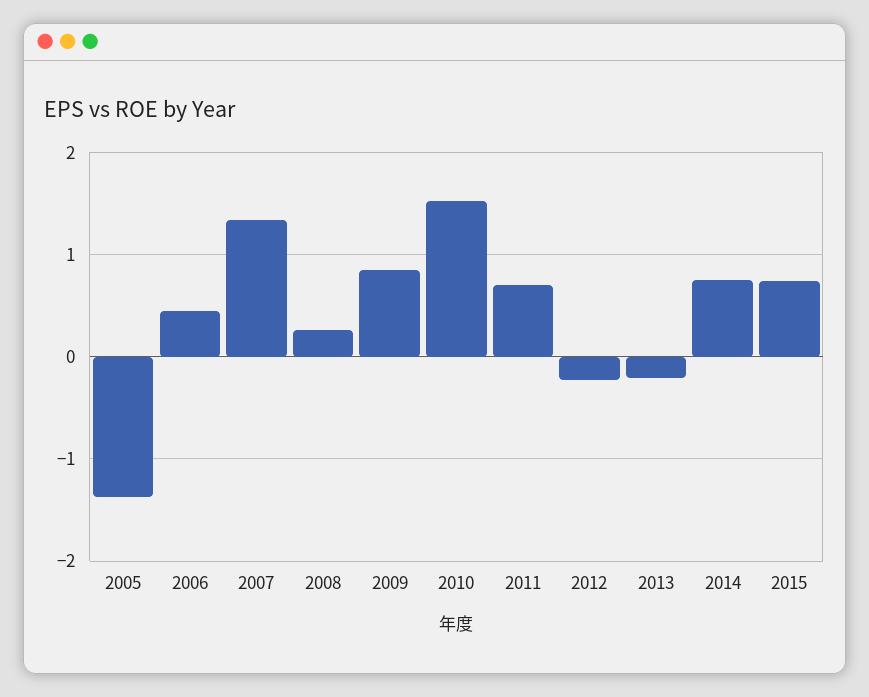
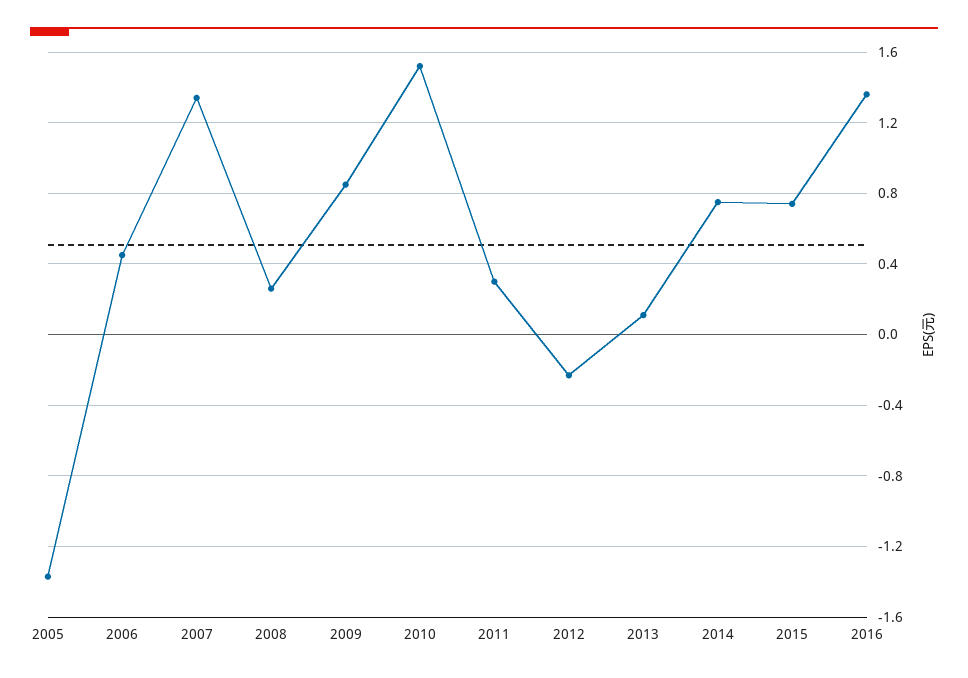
2011: 0.7 -> 0.3
2013: -0.2 -> 0.1
2016: none -> 1.35

